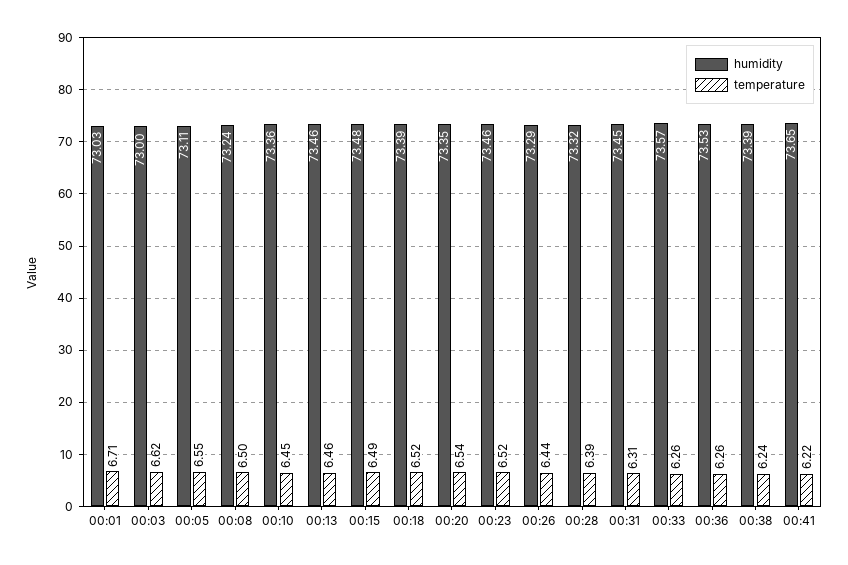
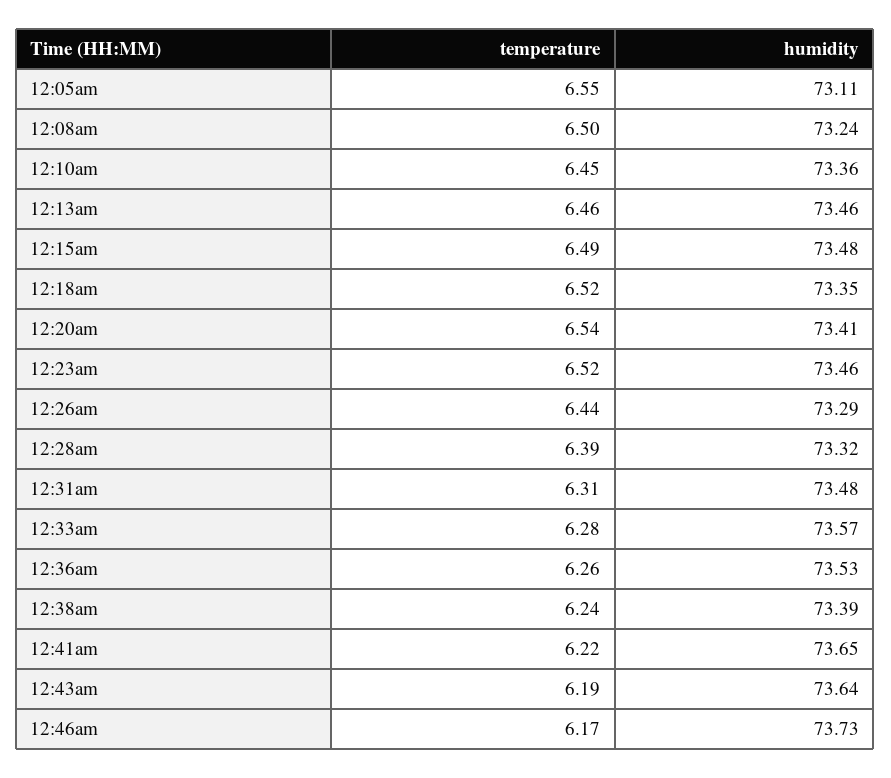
humidity, 00:01: 73.03 -> none
temperature, 00:01: 6.71 -> none
humidity, 00:03: 73 -> none
temperature, 00:03: 6.62 -> none
humidity, 00:18: 73.39 -> 73.35
humidity, 00:20: 73.35 -> 73.41
humidity, 00:31: 73.45 -> 73.48
temperature, 00:33: 6.26 -> 6.28
temperature, 12:43am: none -> 6.19
humidity, 12:43am: none -> 73.64
temperature, 12:46am: none -> 6.17
humidity, 12:46am: none -> 73.73

